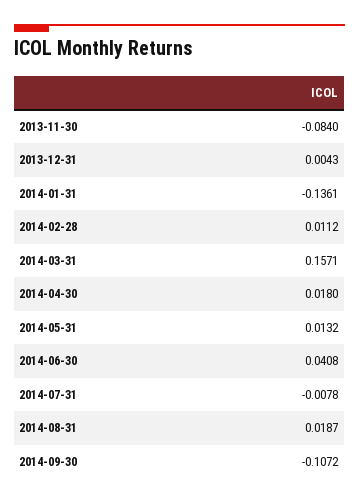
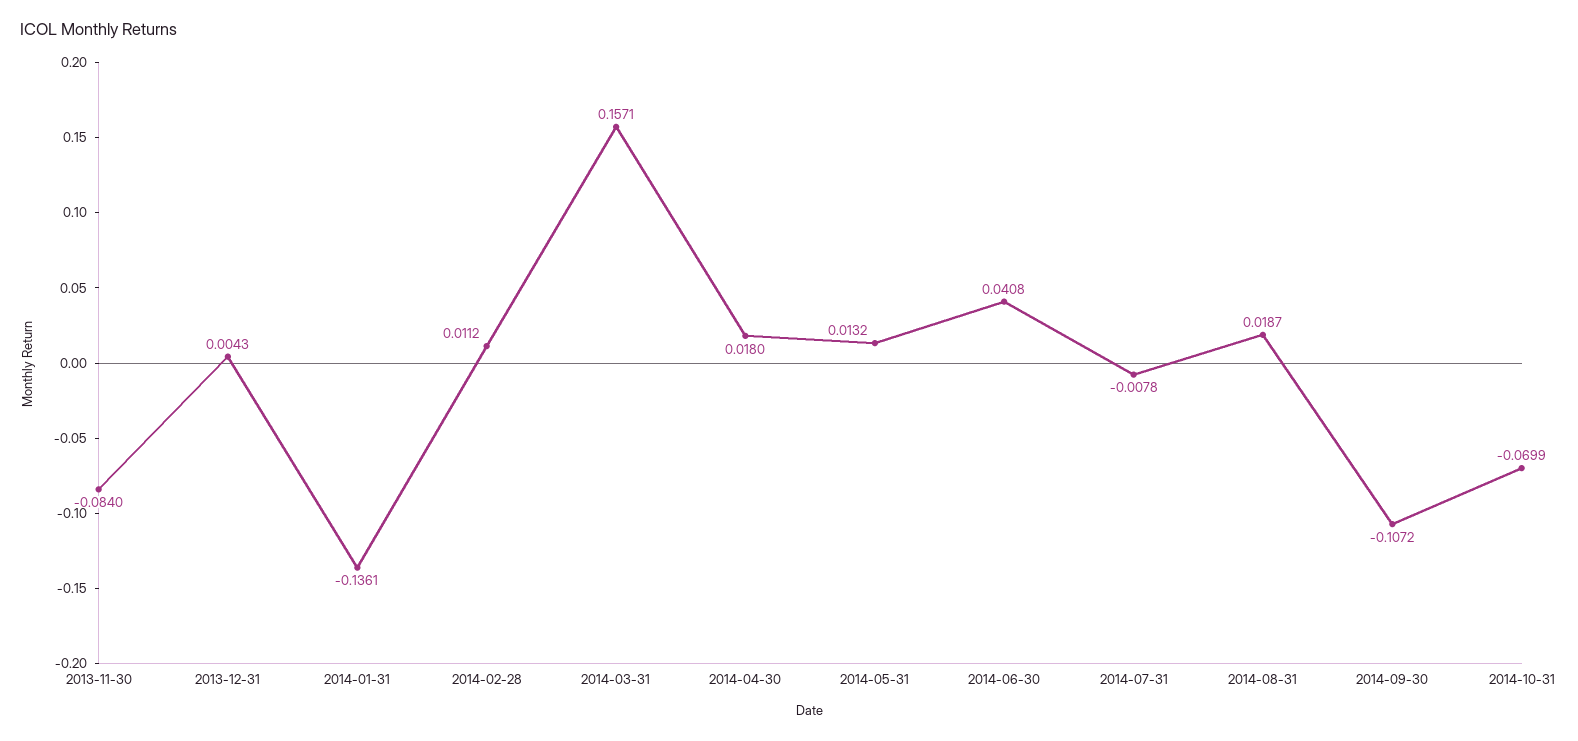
2014-10-31: none -> -0.0699

